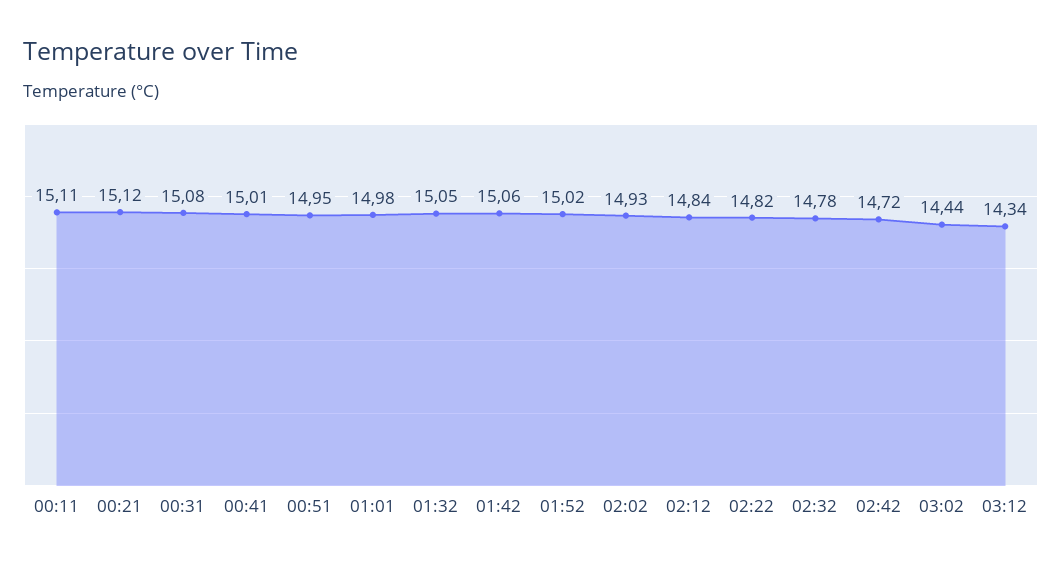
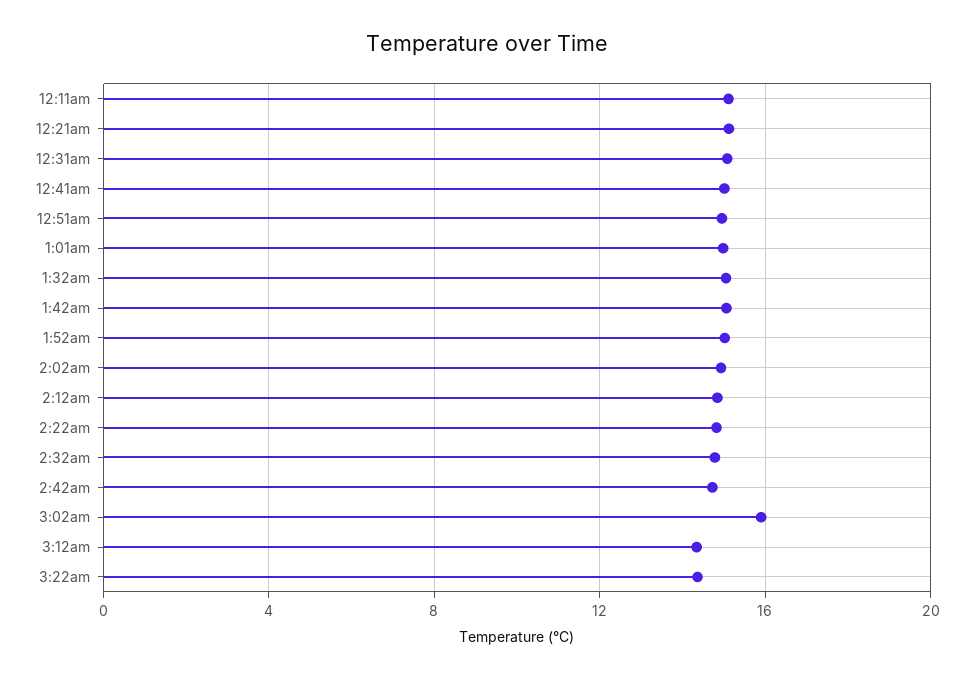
03:02: 14.44 -> 16
3:22am: none -> 14.5

